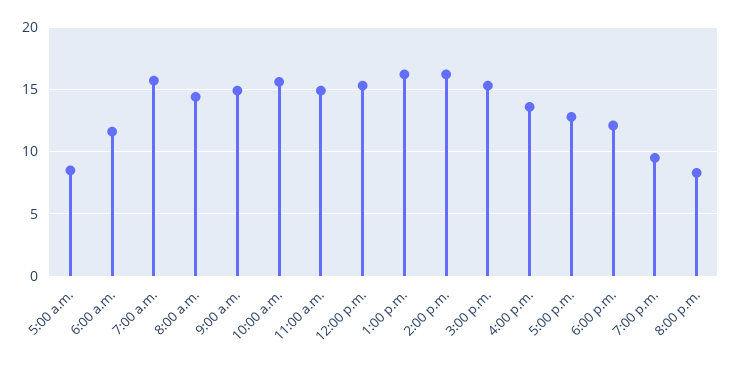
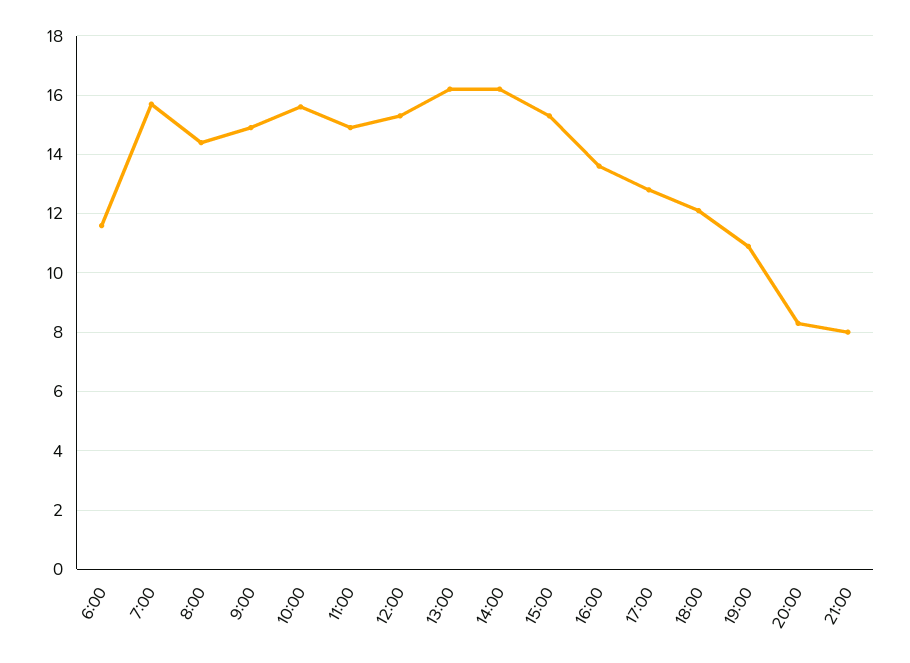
5:00 a.m.: 8.5 -> none
7:00 p.m.: 9.5 -> 11
21:00: none -> 8

